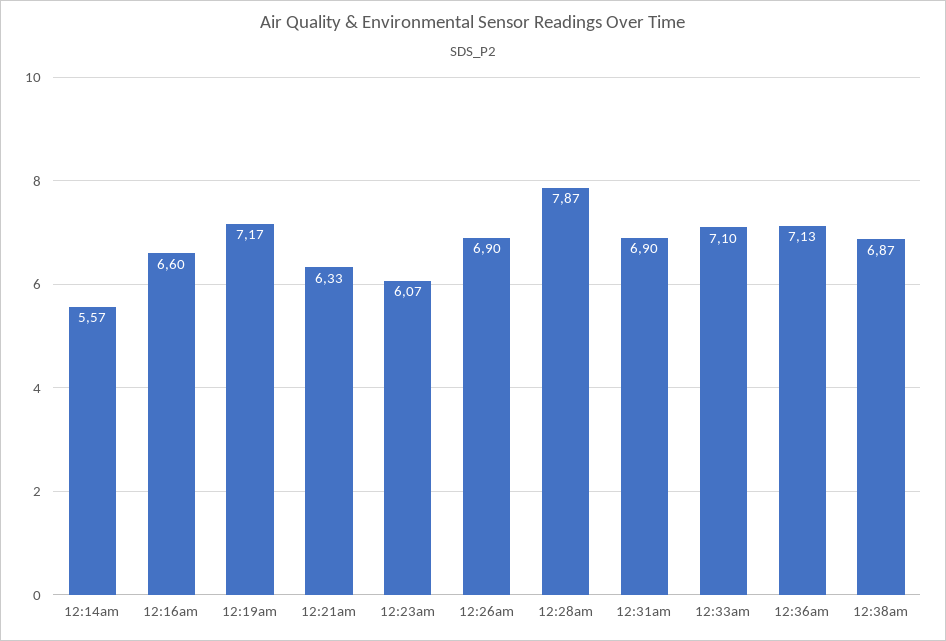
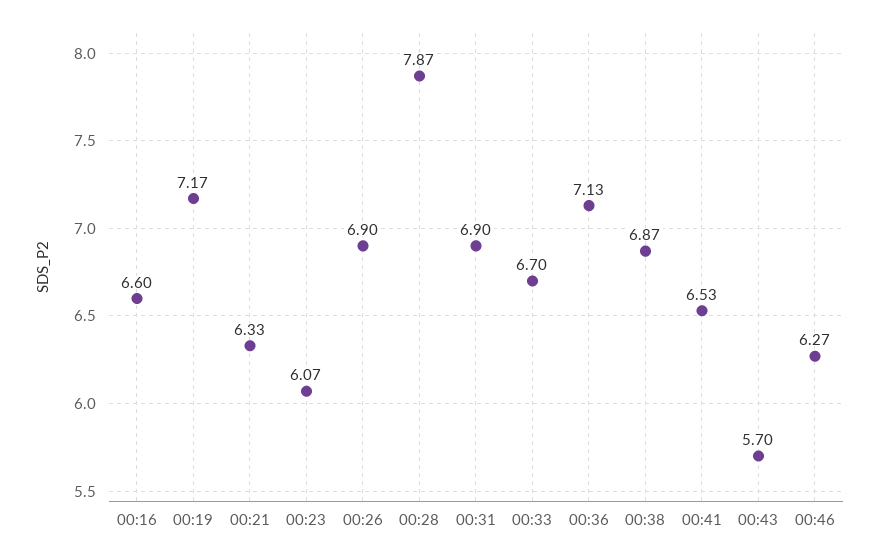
12:14am: 5.57 -> none
12:33am: 7.1 -> 6.7
00:41: none -> 6.53
00:43: none -> 5.7
00:46: none -> 6.27

